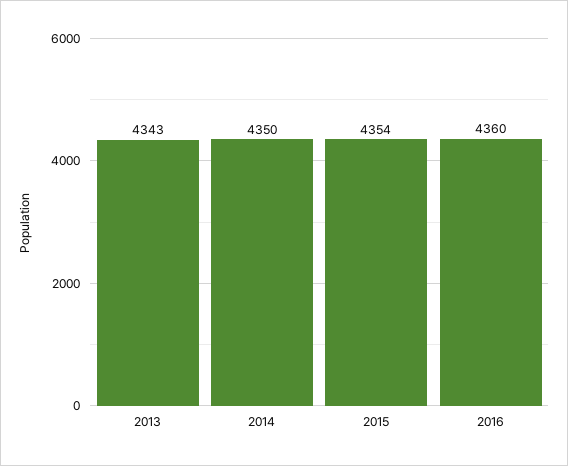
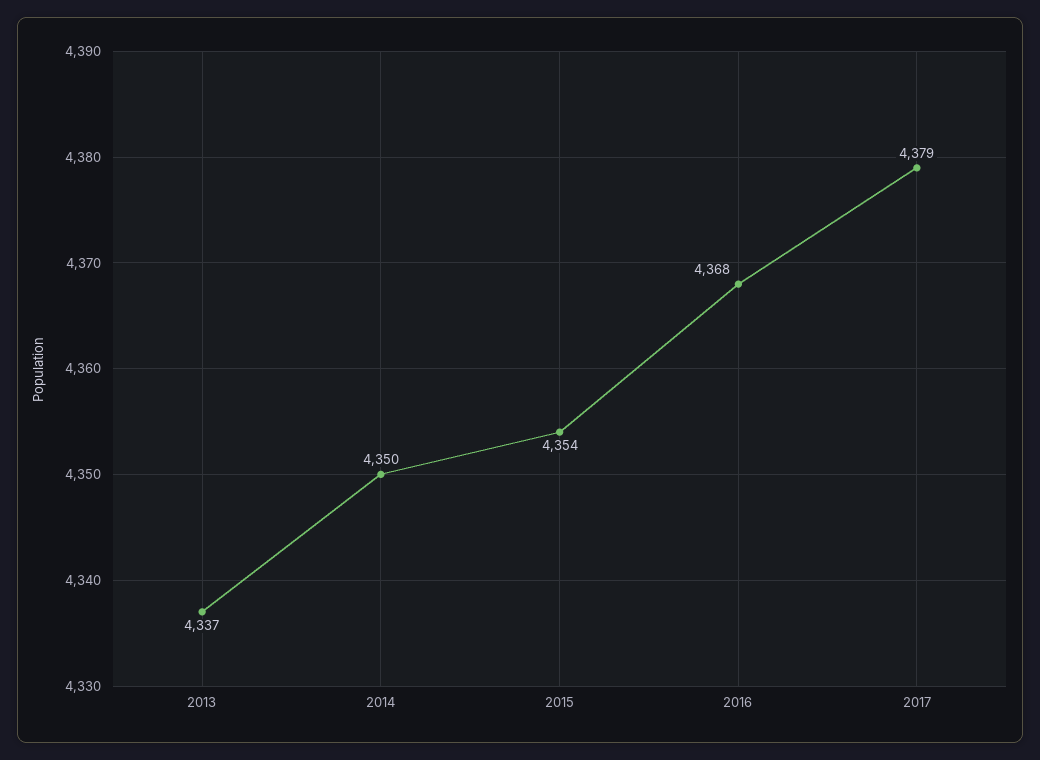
2013: 4343 -> 4337
2016: 4360 -> 4368
2017: none -> 4379

